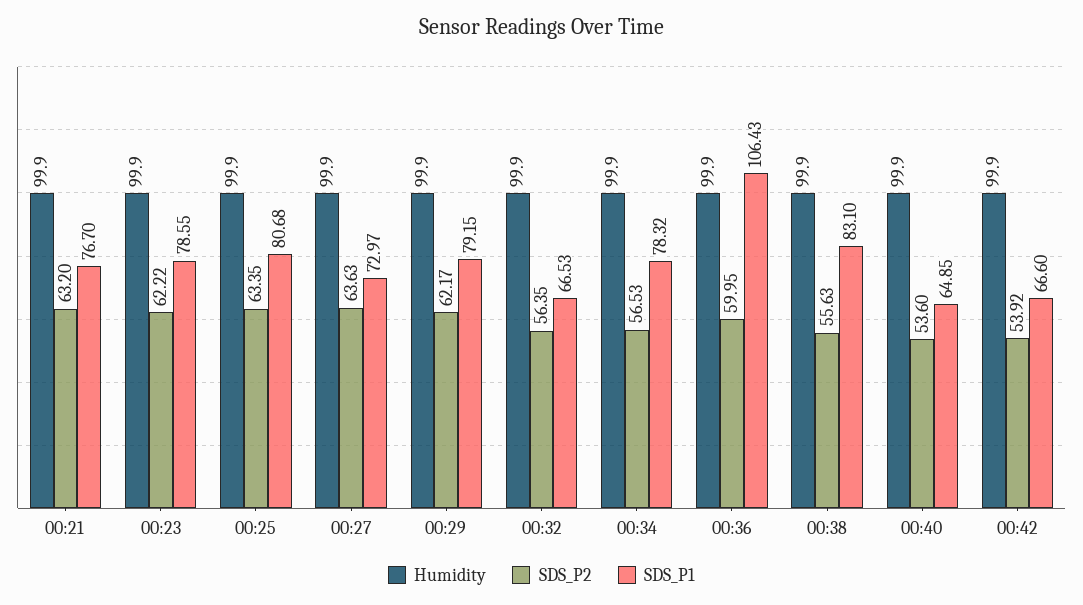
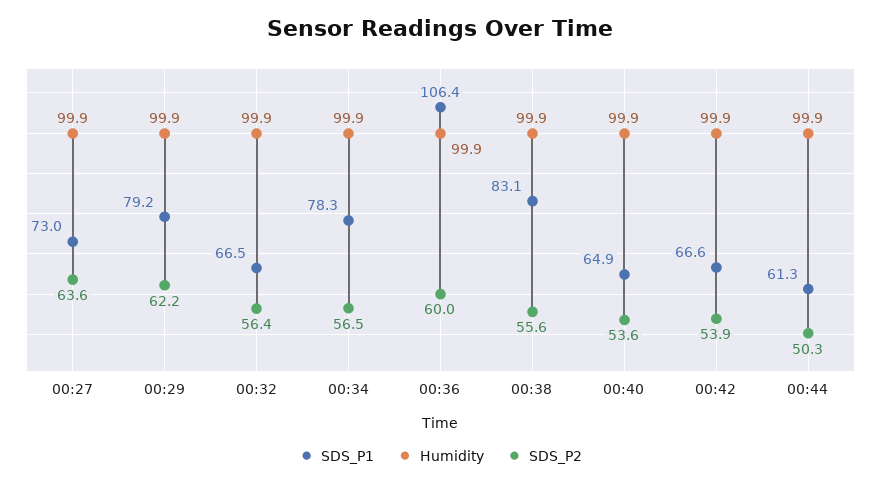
Humidity, 00:21: 99.9 -> none
SDS_P2, 00:21: 63.2 -> none
SDS_P1, 00:21: 76.7 -> none
Humidity, 00:23: 99.9 -> none
SDS_P2, 00:23: 62.22 -> none
SDS_P1, 00:23: 78.55 -> none
Humidity, 00:25: 99.9 -> none
SDS_P2, 00:25: 63.35 -> none
SDS_P1, 00:25: 80.68 -> none
SDS_P1, 00:44: none -> 61.3
Humidity, 00:44: none -> 99.9
SDS_P2, 00:44: none -> 50.3

